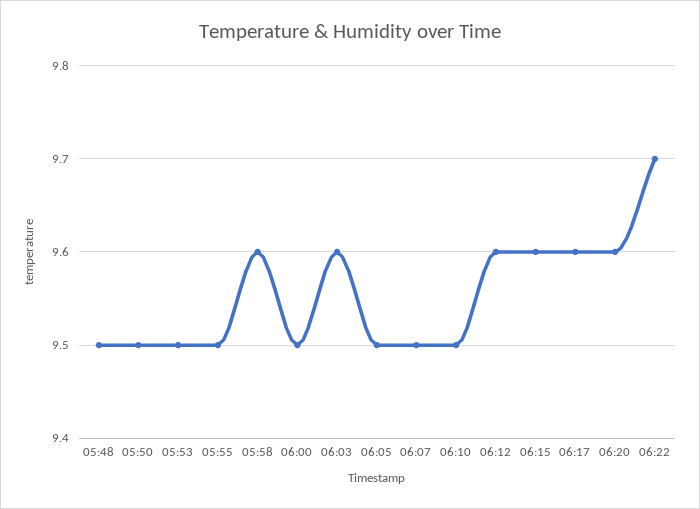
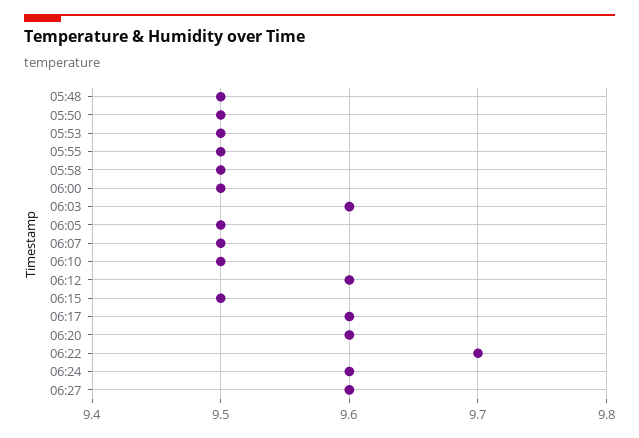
05:58: 9.6 -> 9.5
06:15: 9.6 -> 9.5
06:24: none -> 9.6
06:27: none -> 9.6

